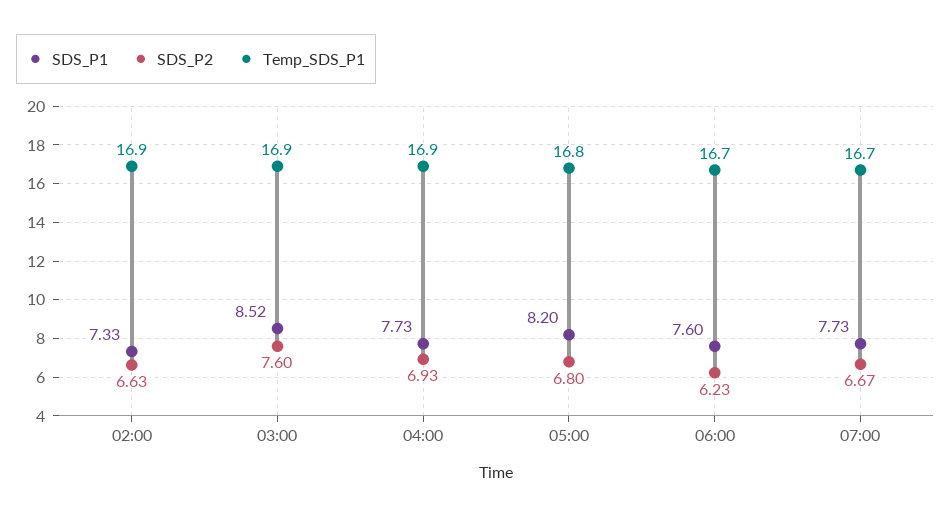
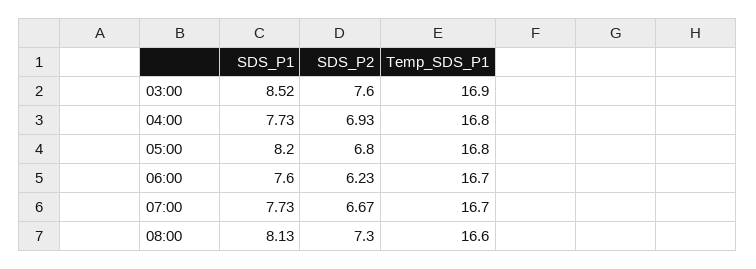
SDS_P1, 02:00: 7.33 -> none
SDS_P2, 02:00: 6.63 -> none
Temp_SDS_P1, 02:00: 16.9 -> none
Temp_SDS_P1, 04:00: 16.9 -> 16.8
SDS_P1, 08:00: none -> 8.13
SDS_P2, 08:00: none -> 7.3
Temp_SDS_P1, 08:00: none -> 16.6

